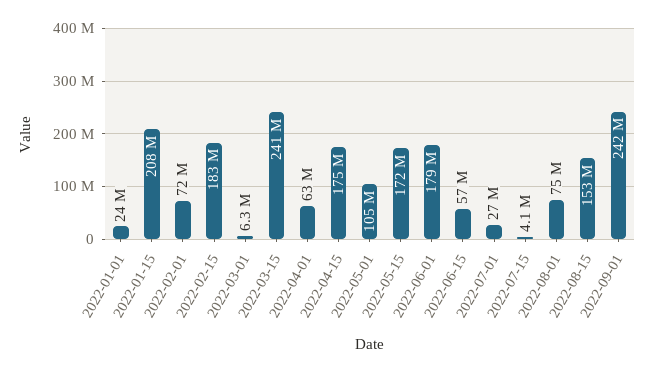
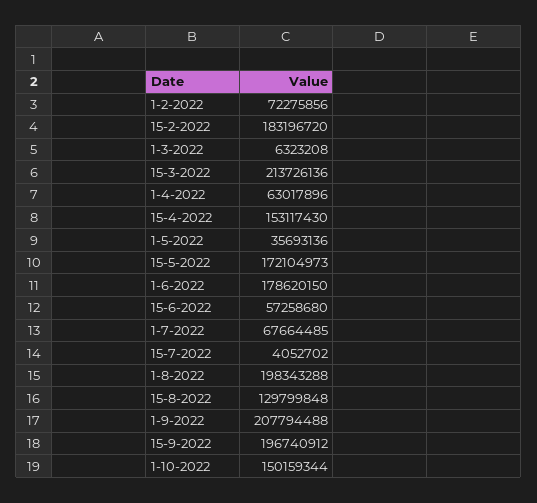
2022-01-01: 24000000 -> none
2022-01-15: 208000000 -> none
2022-03-15: 241000000 -> 213726136
2022-04-15: 175000000 -> 153117430
2022-05-01: 105000000 -> 35693136
2022-07-01: 27000000 -> 67664485
2022-08-01: 75000000 -> 198343288
2022-08-15: 153000000 -> 129799848
2022-09-01: 242000000 -> 207794488
15-9-2022: none -> 196740912
1-10-2022: none -> 150159344

